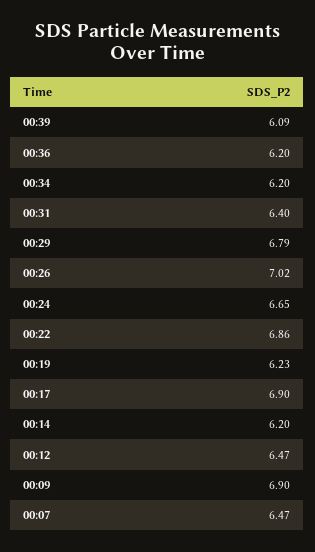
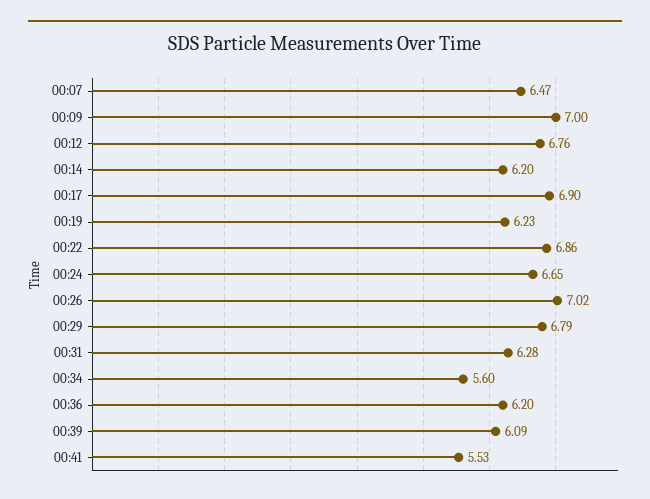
00:34: 6.2 -> 5.6
00:31: 6.4 -> 6.28
00:12: 6.47 -> 6.76
00:09: 6.9 -> 7
00:41: none -> 5.53

